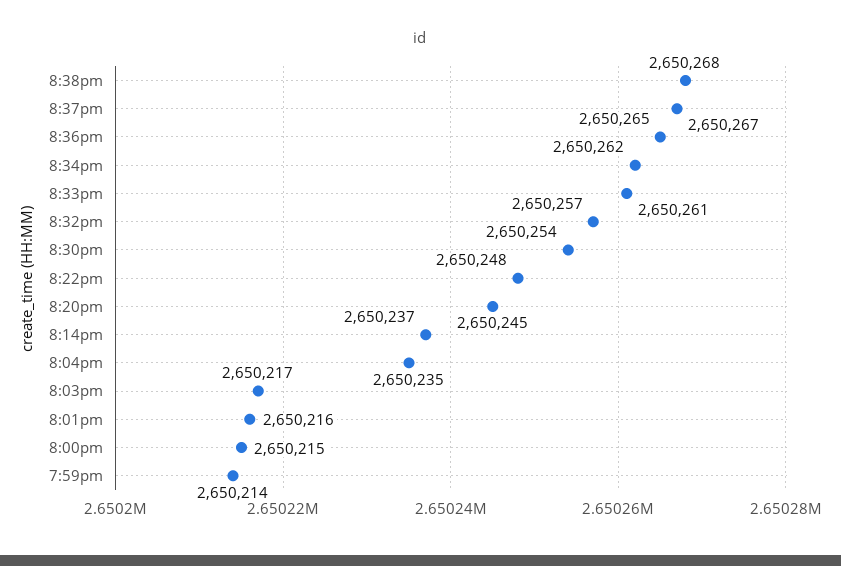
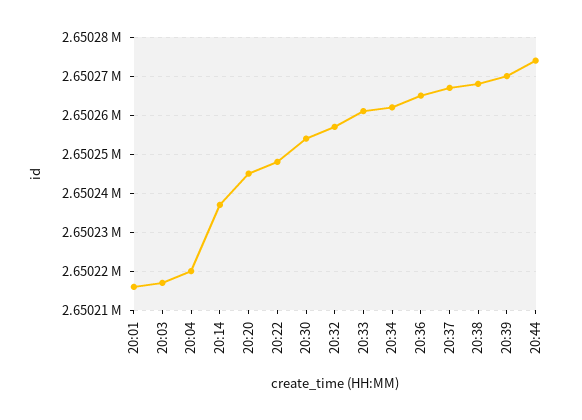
8:04pm: 2650235 -> 2650220
8:00pm: 2650215 -> none
7:59pm: 2650214 -> none
20:39: none -> 2650270
20:44: none -> 2650275

